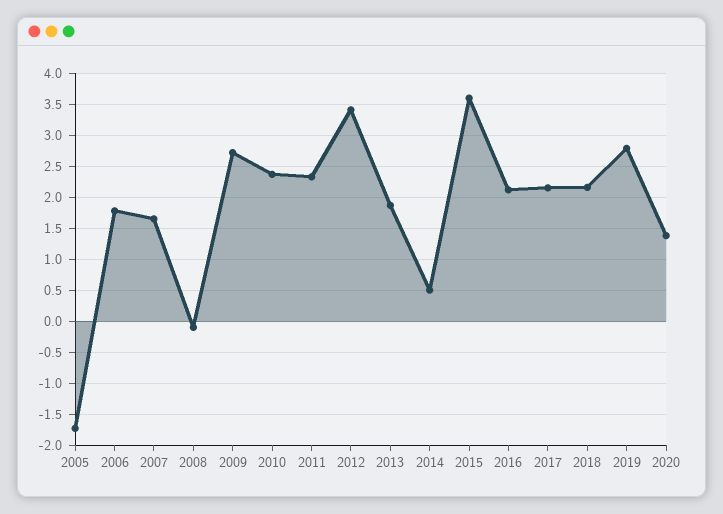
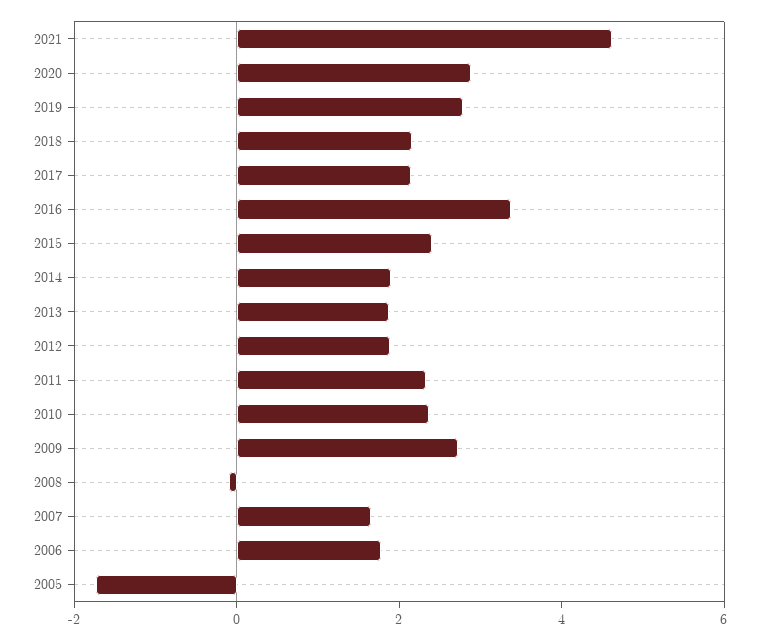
2012: 3.4 -> 2
2014: 0.5 -> 2
2015: 3.6 -> 2.5
2016: 2.1 -> 3.5
2020: 1.4 -> 3
2021: none -> 4.5

